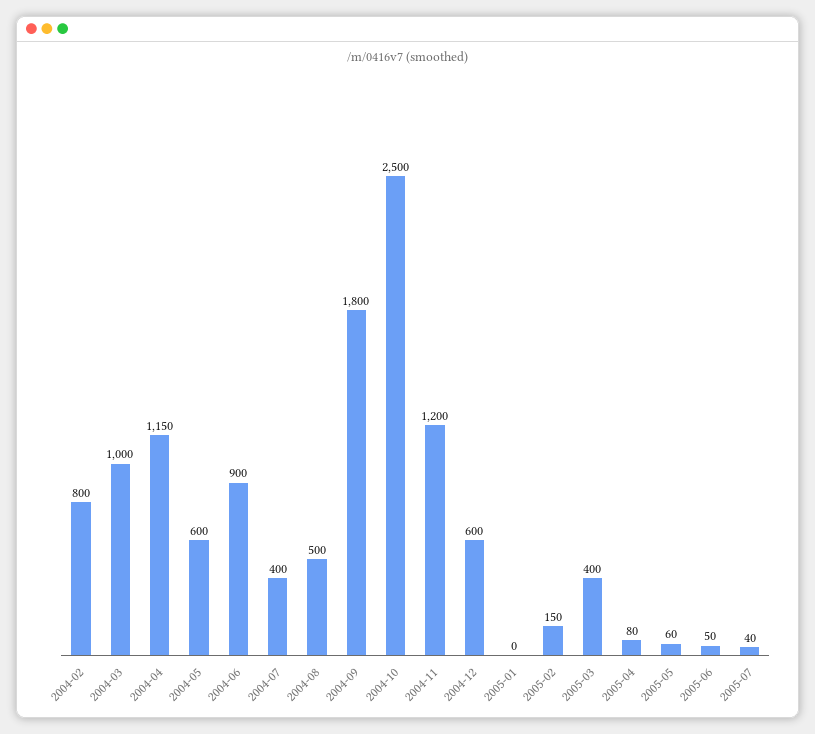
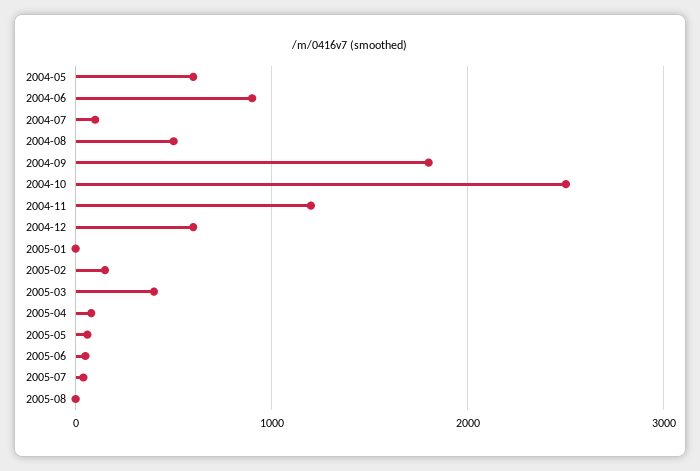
2004-02: 800 -> none
2004-03: 1000 -> none
2004-04: 1150 -> none
2004-07: 400 -> 100
2005-08: none -> 0

